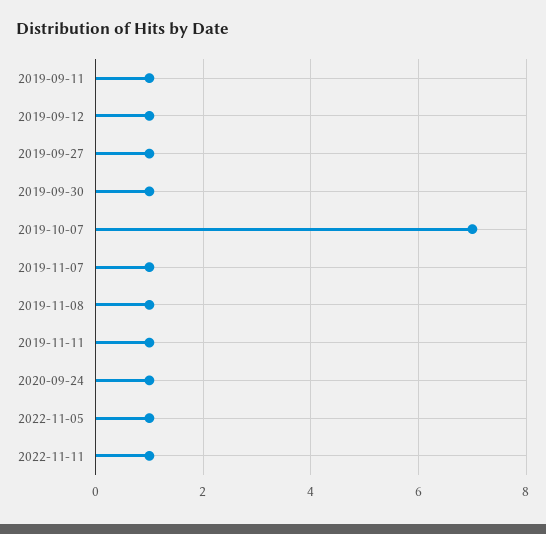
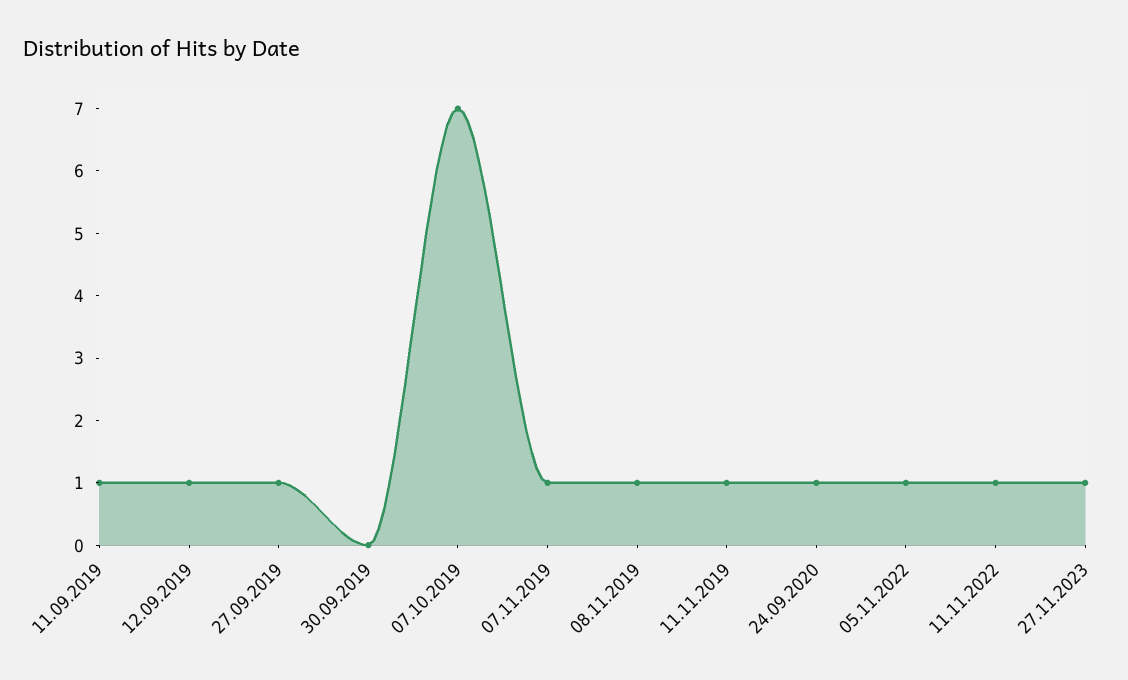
2019-09-30: 1 -> 0
27.11.2023: none -> 1

